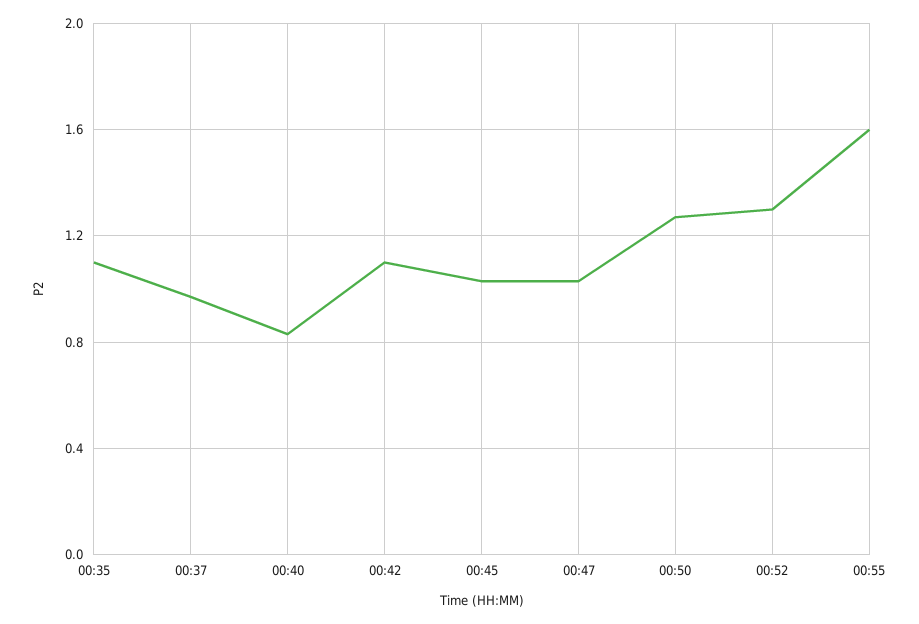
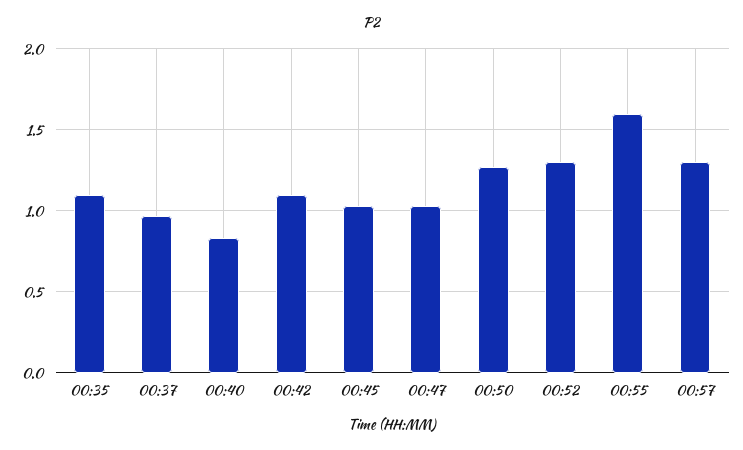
00:57: none -> 1.3

